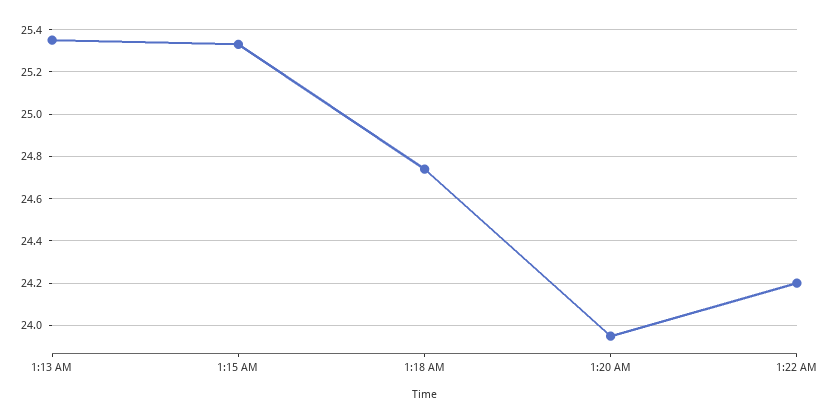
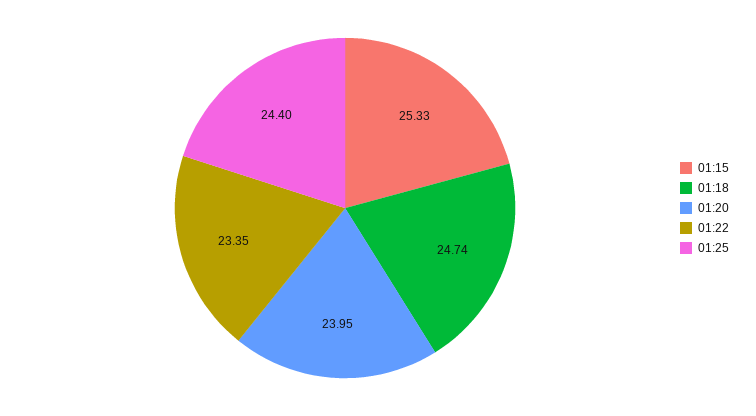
1:13 AM: 25.35 -> none
1:22 AM: 24.2 -> 23.35
01:25: none -> 24.4

